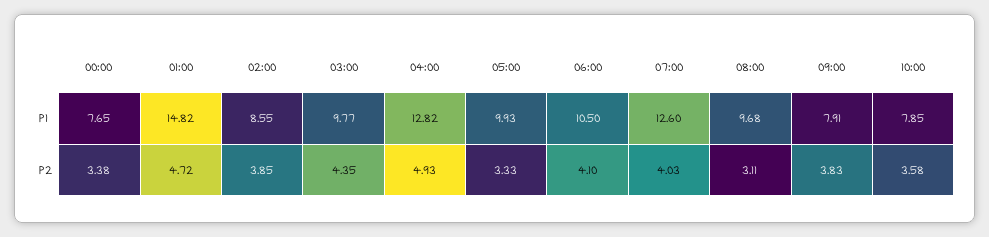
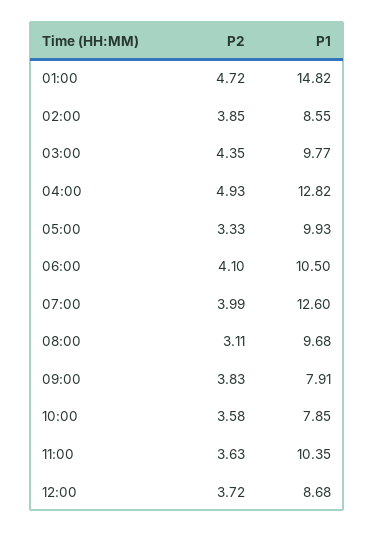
00:00, P1: 7.65 -> none
00:00, P2: 3.38 -> none
07:00, P2: 4.03 -> 3.99
11:00, P2: none -> 3.63
11:00, P1: none -> 10.35
12:00, P2: none -> 3.72
12:00, P1: none -> 8.68

